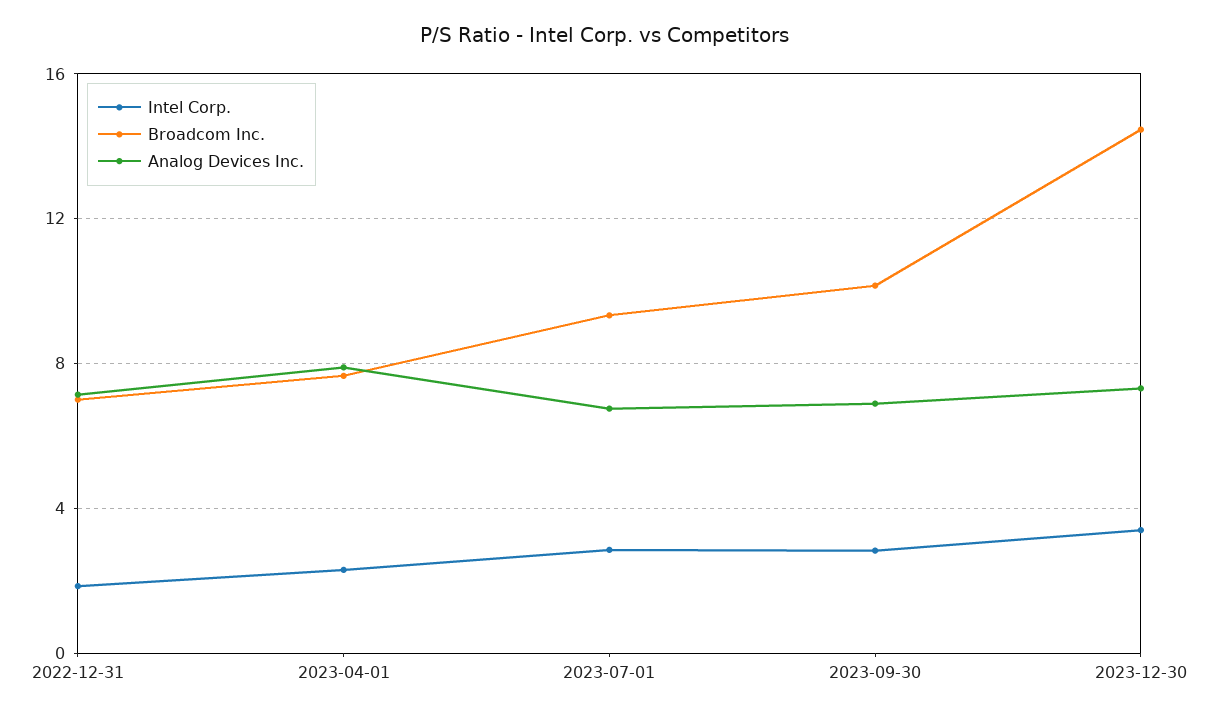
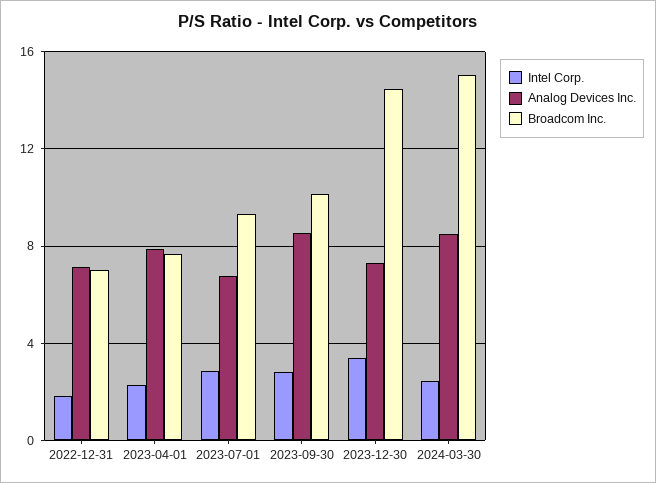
Analog Devices Inc., 2023-09-30: 7 -> 8.5
Intel Corp., 2024-03-30: none -> 2.5
Analog Devices Inc., 2024-03-30: none -> 8.5
Broadcom Inc., 2024-03-30: none -> 15

